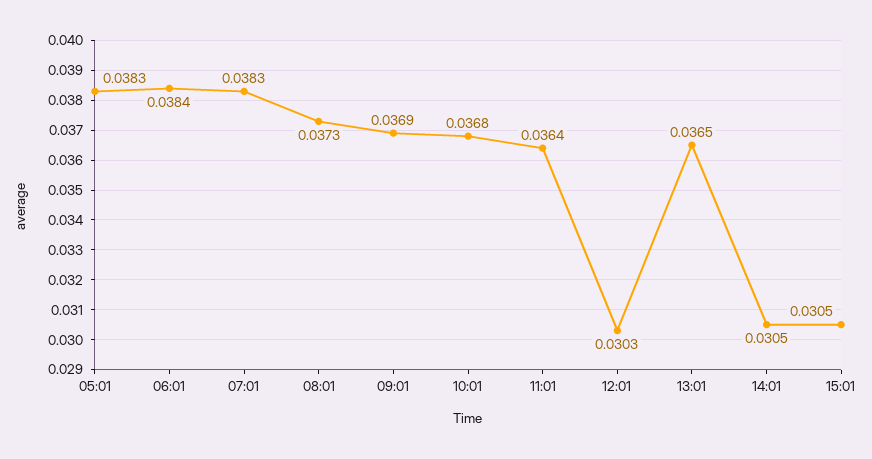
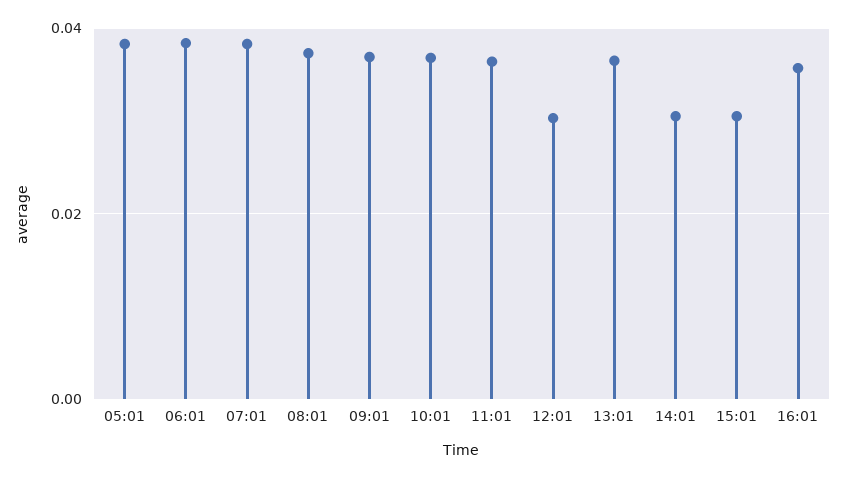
16:01: none -> 0.036

